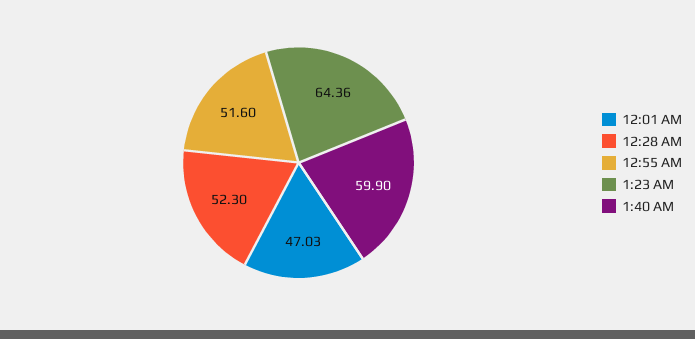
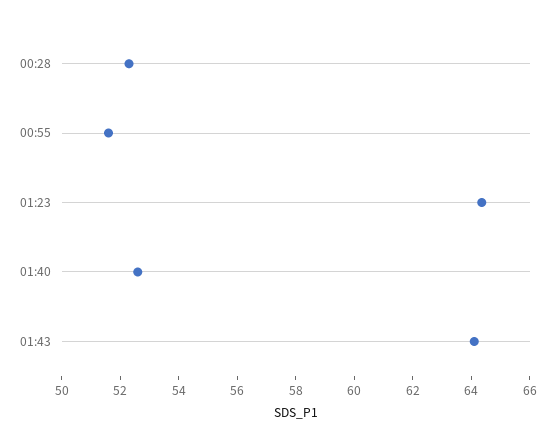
12:01 AM: 47.03 -> none
1:40 AM: 59.9 -> 52.5
01:43: none -> 64

